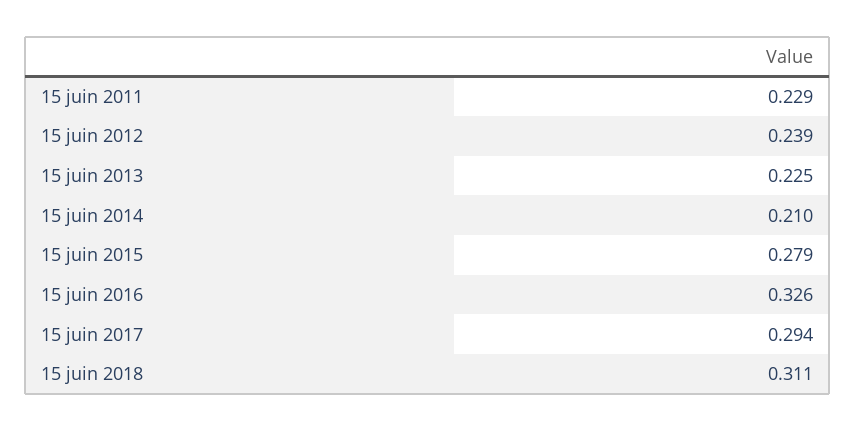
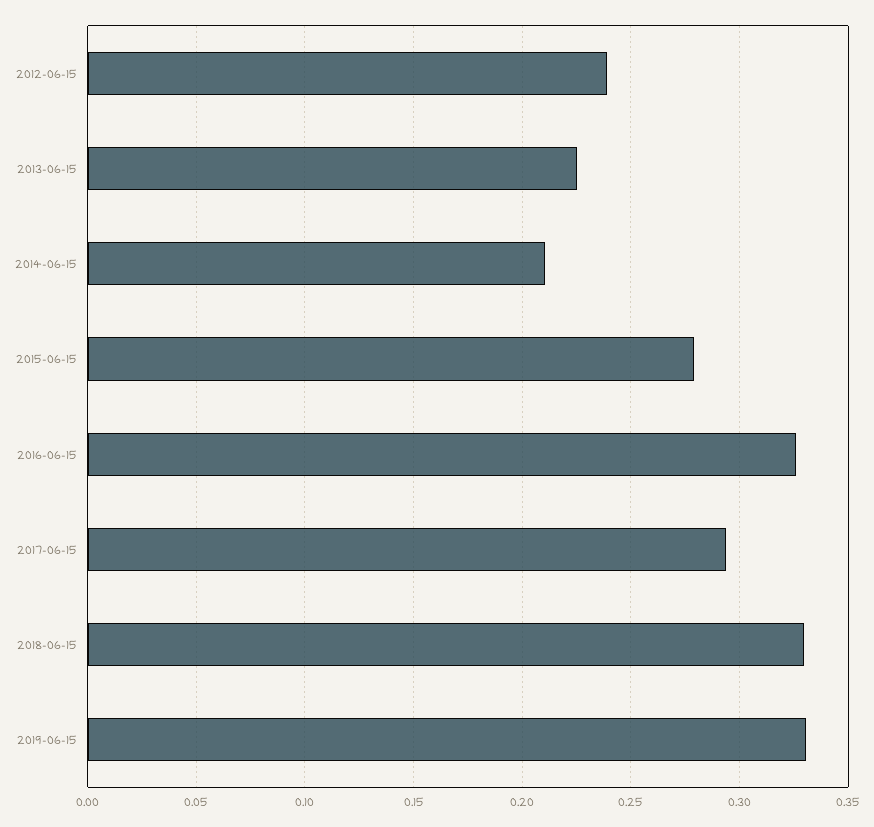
15 juin 2011: 0.229 -> none
15 juin 2018: 0.311 -> 0.33
2019-06-15: none -> 0.33

